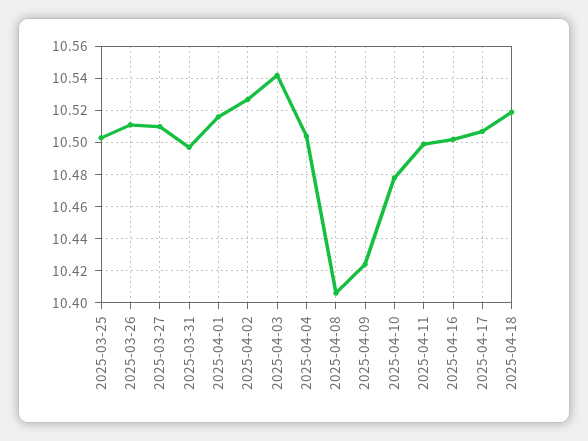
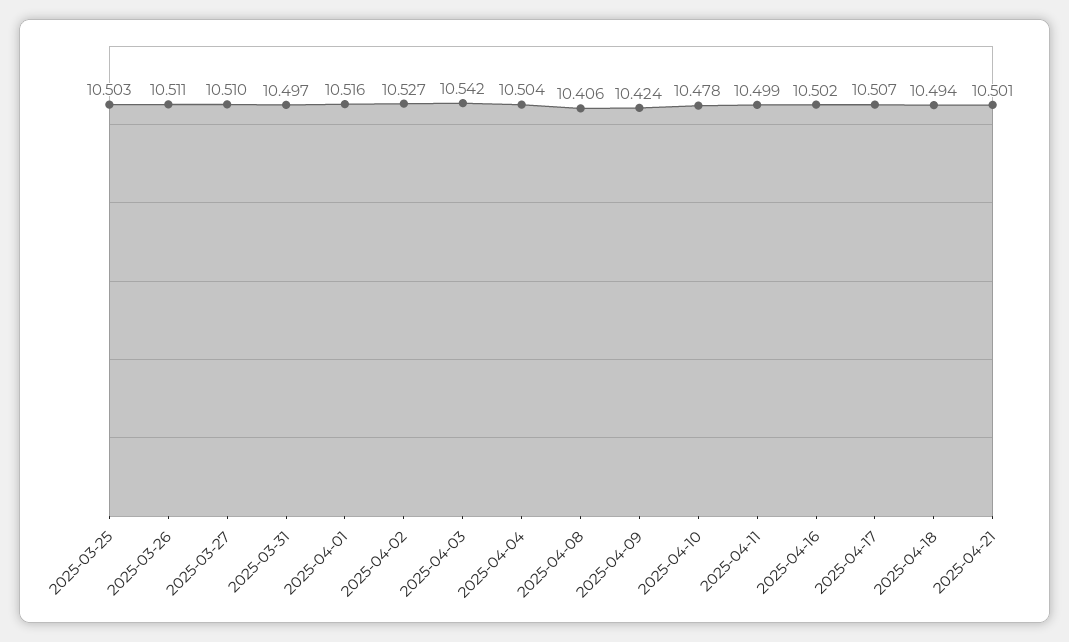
2025-04-18: 10.52 -> 10.494
2025-04-21: none -> 10.501

